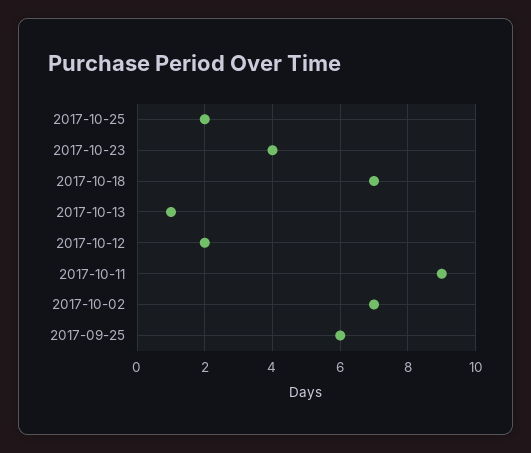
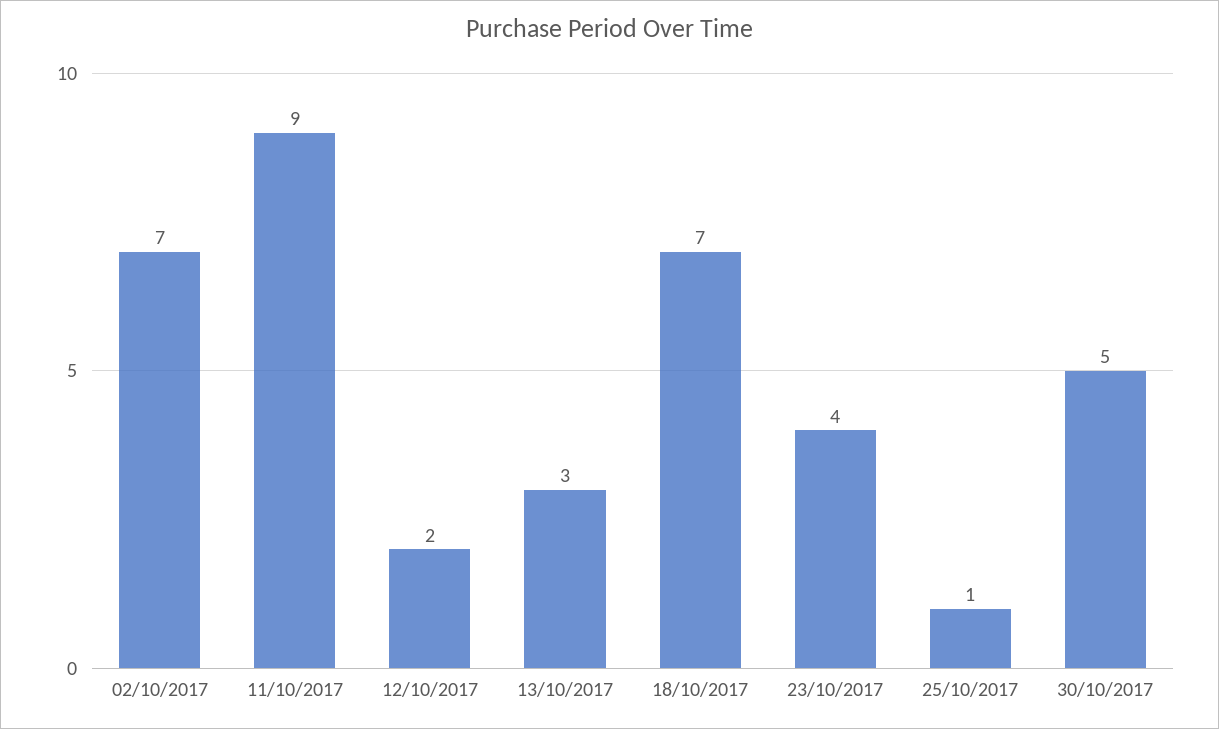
2017-10-25: 2 -> 1
2017-10-13: 1 -> 3
2017-09-25: 6 -> none
30/10/2017: none -> 5

